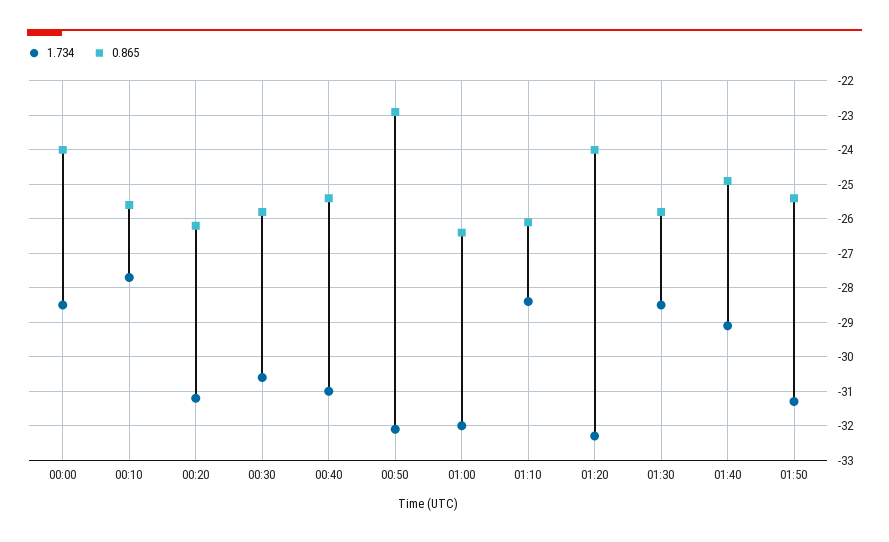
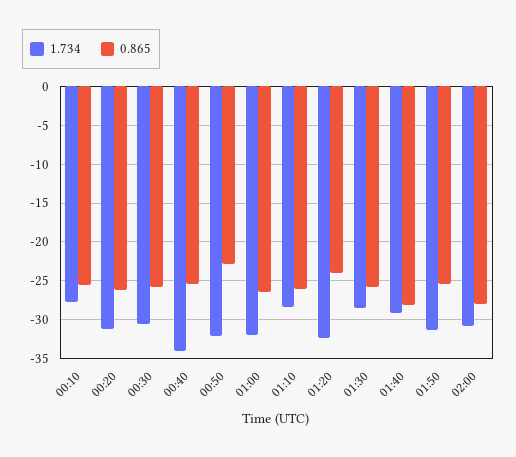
1.734, 00:00: -28.5 -> none
0.865, 00:00: -24 -> none
1.734, 00:40: -31 -> -34
0.865, 01:40: -25 -> -28
1.734, 02:00: none -> -31
0.865, 02:00: none -> -28

